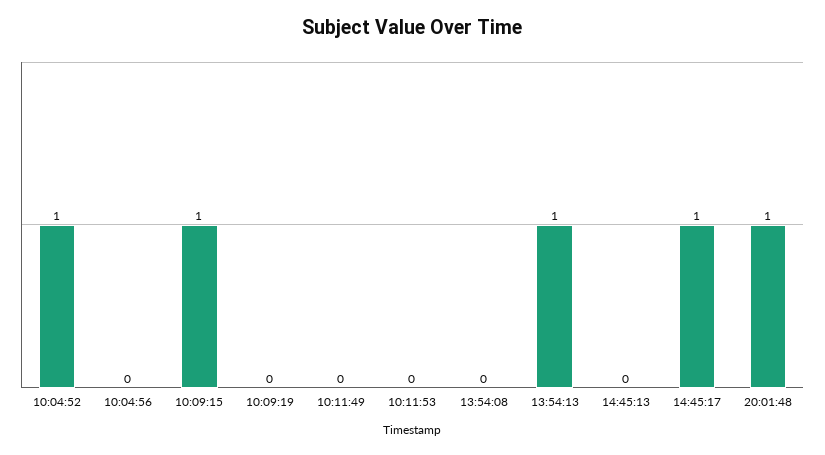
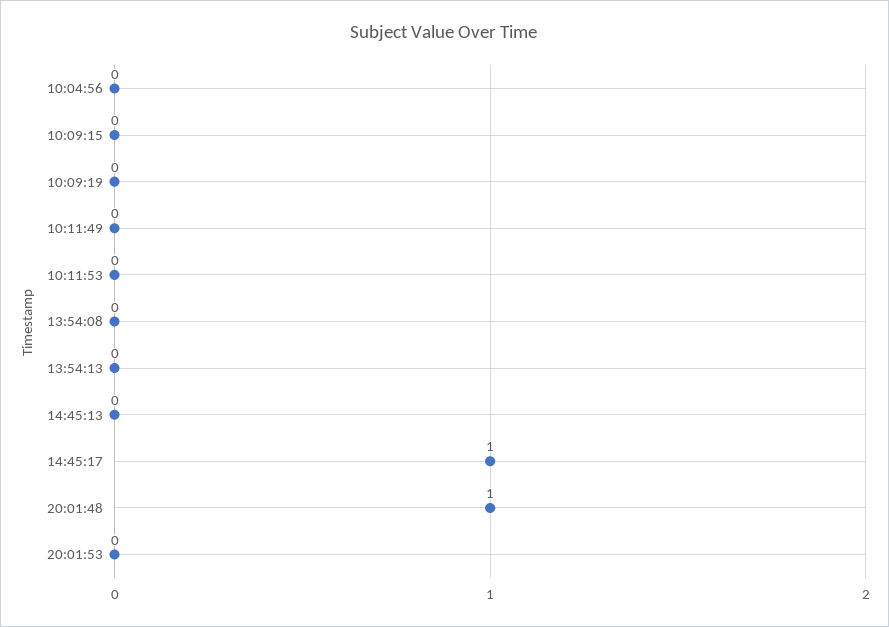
10:04:52: 1 -> none
10:09:15: 1 -> 0
13:54:13: 1 -> 0
20:01:53: none -> 0

